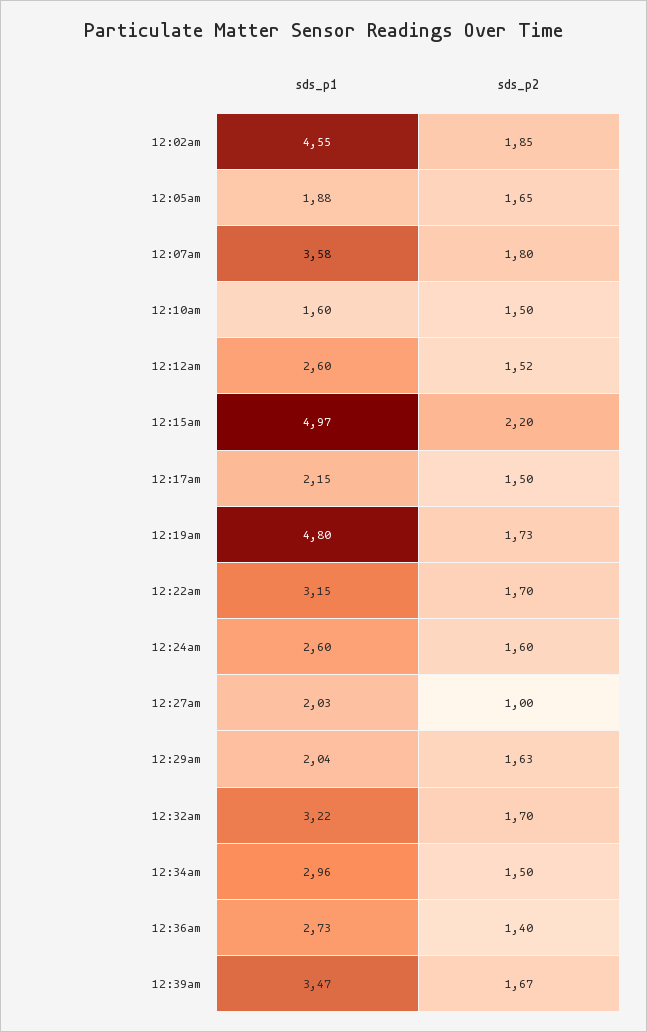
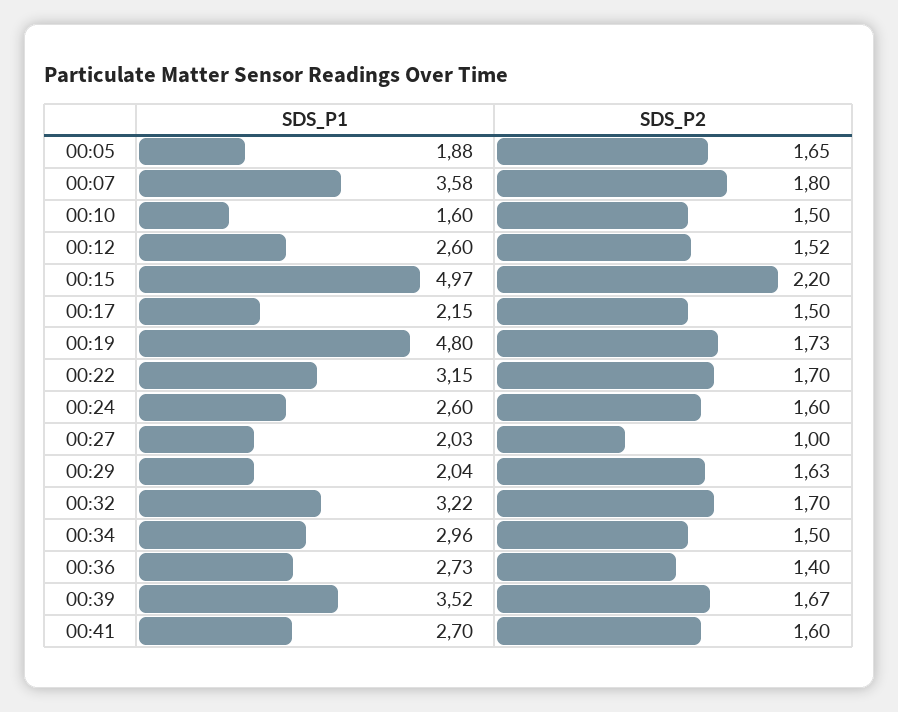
sds_p1, 12:02am: 4.55 -> none
sds_p2, 12:02am: 1.85 -> none
sds_p1, 12:39am: 3.47 -> 3.52
sds_p1, 00:41: none -> 2.7
sds_p2, 00:41: none -> 1.6

